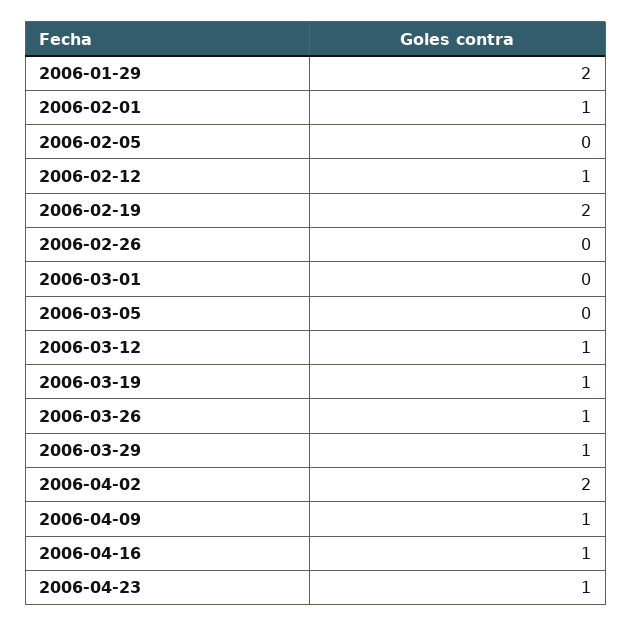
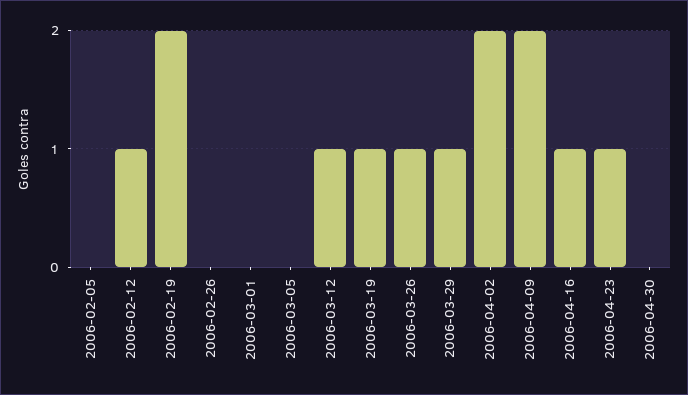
2006-01-29: 2 -> none
2006-02-01: 1 -> none
2006-04-09: 1 -> 2
2006-04-30: none -> 0

